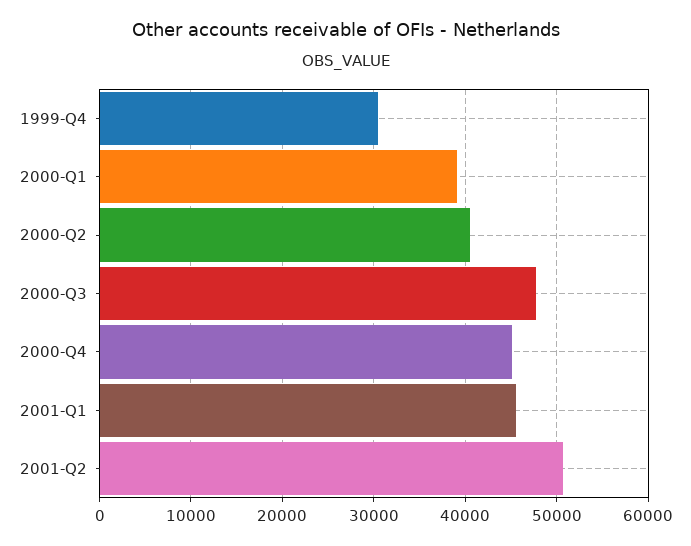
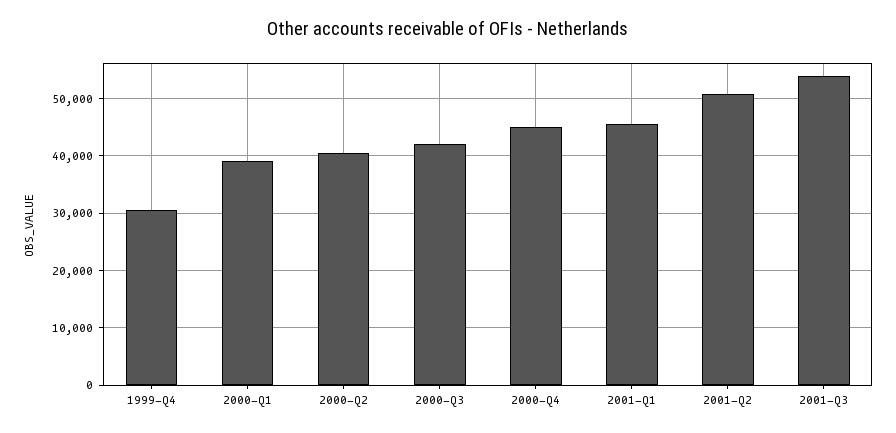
2000-Q3: 48000 -> 42000
2001-Q3: none -> 54000

